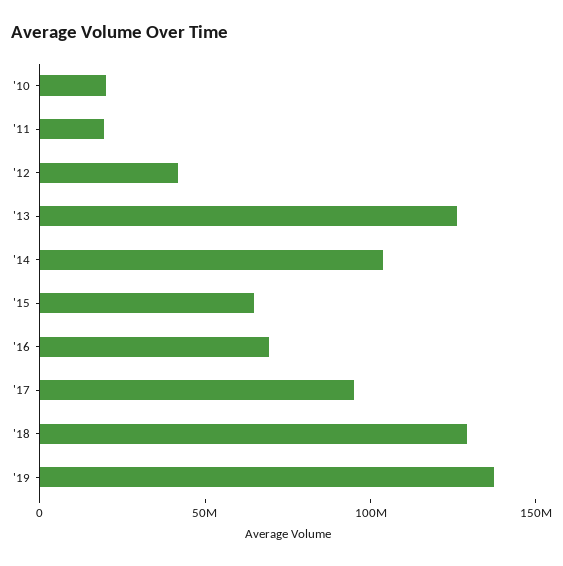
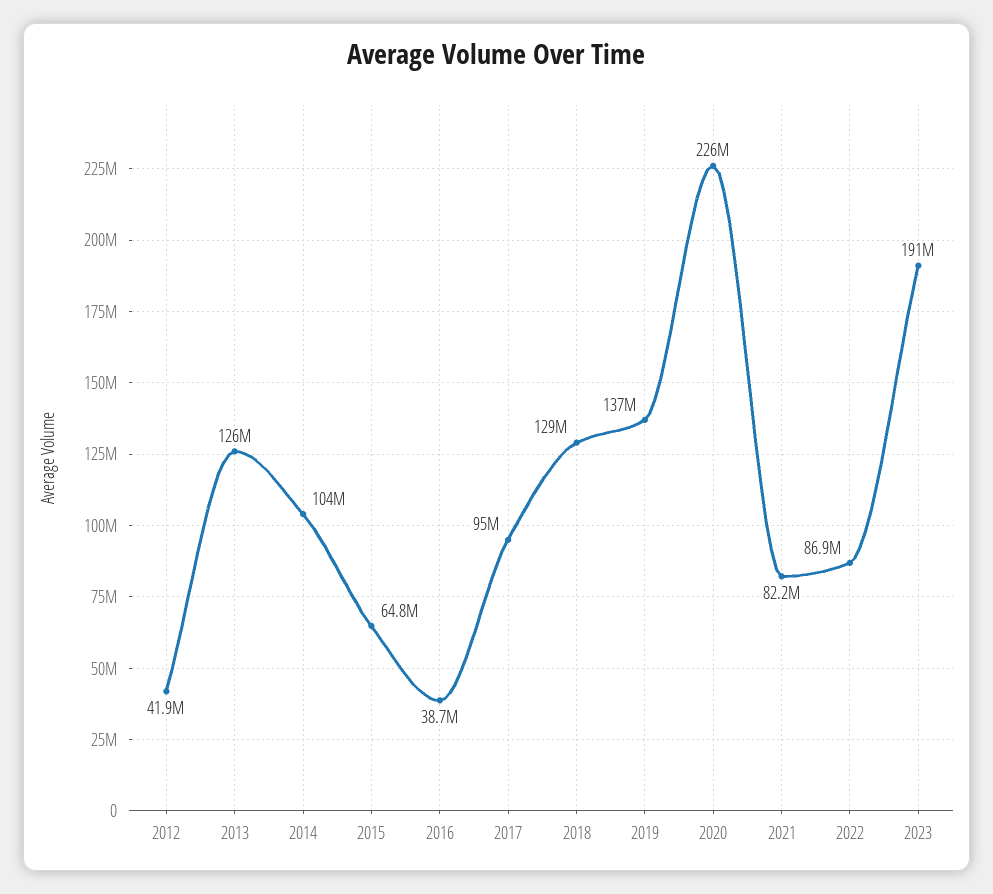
'10: 20000000 -> none
'11: 20000000 -> none
'16: 70000000 -> 38700000
2020: none -> 226000000
2021: none -> 82200000
2022: none -> 86900000
2023: none -> 191000000

